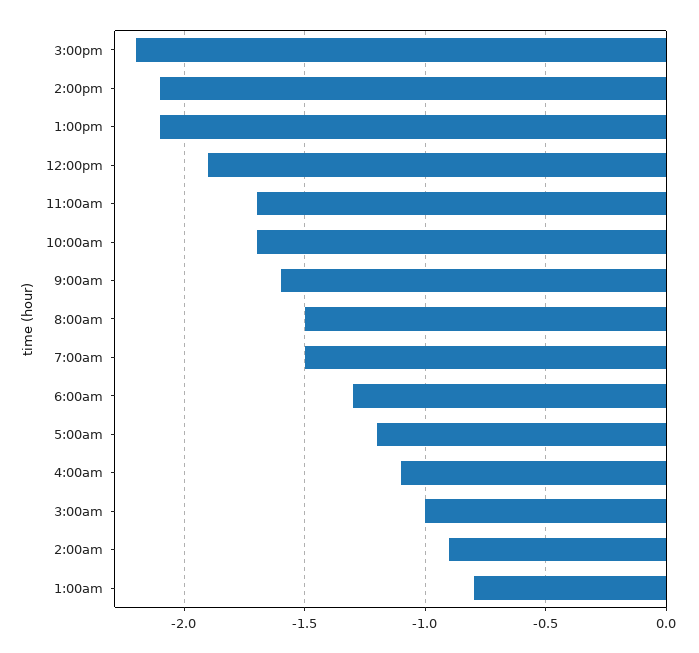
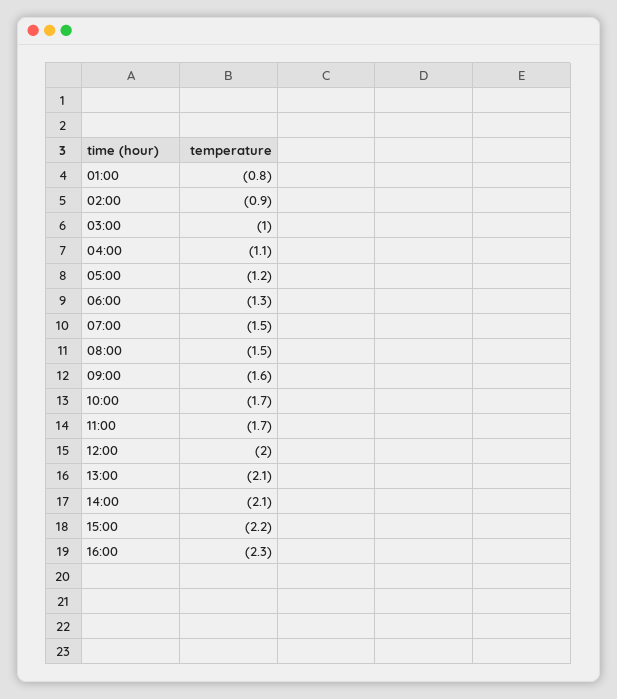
12:00pm: -1.9 -> -2
16:00: none -> -2.3

